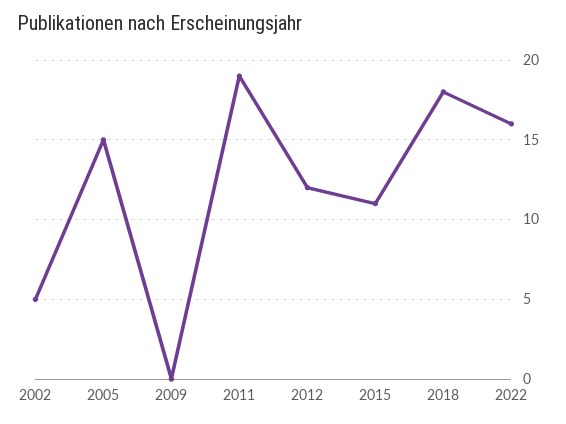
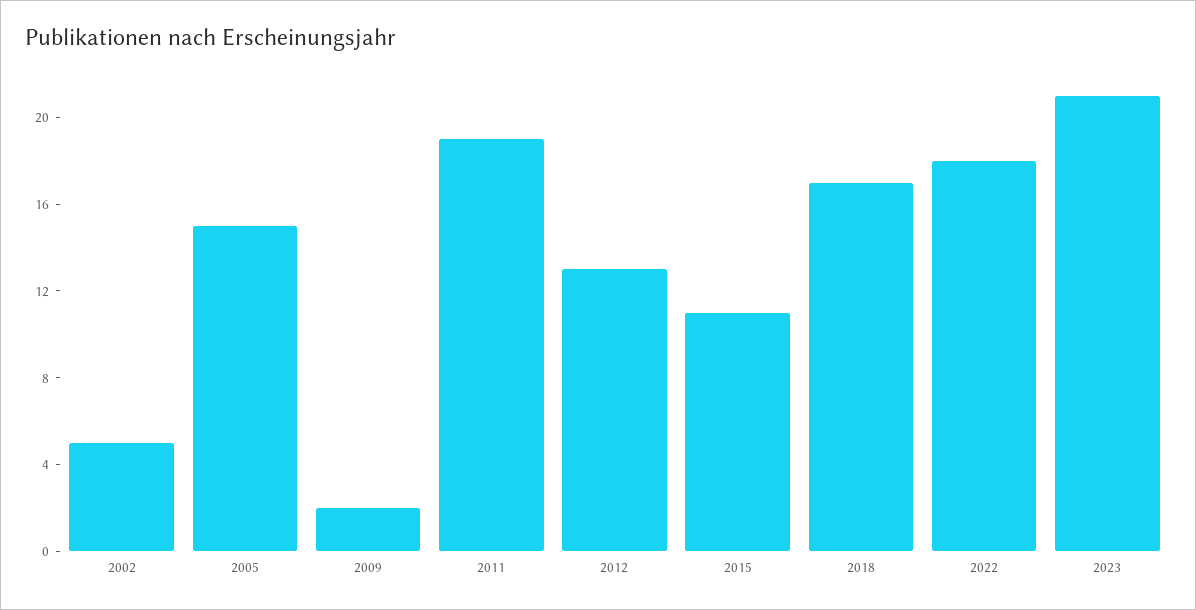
2009: 0 -> 2
2012: 12 -> 13
2018: 18 -> 17
2022: 16 -> 18
2023: none -> 21

